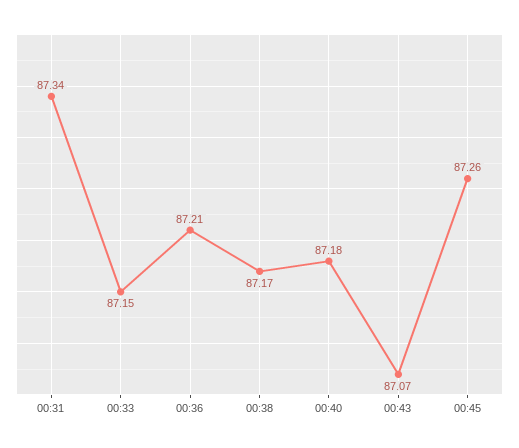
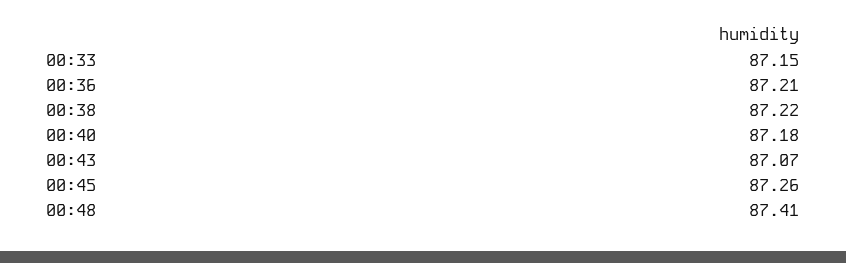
00:31: 87.34 -> none
00:38: 87.17 -> 87.22
00:48: none -> 87.41

